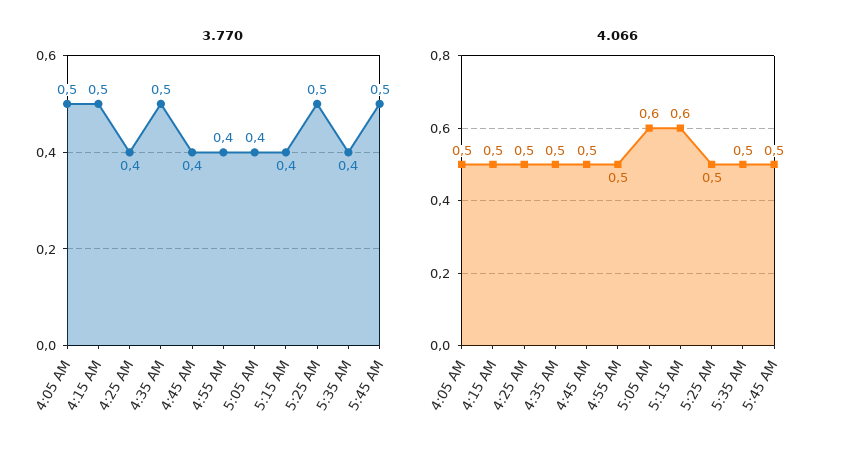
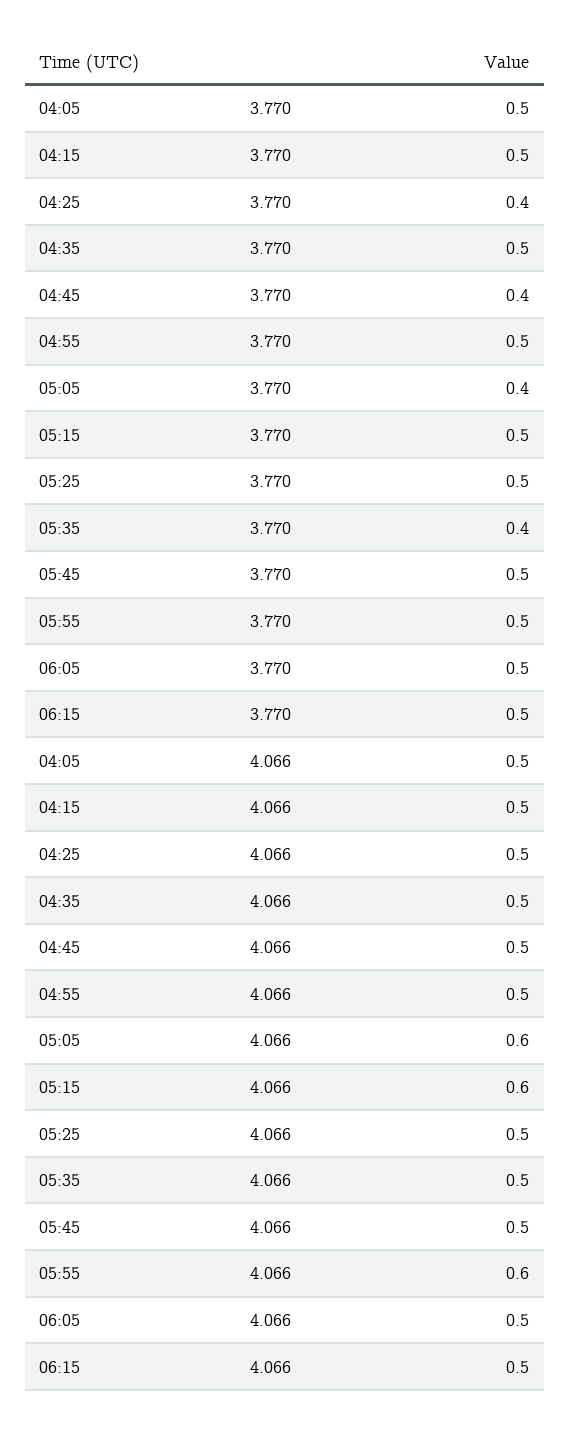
3.770, 4:55 AM: 0.4 -> 0.5
3.770, 5:15 AM: 0.4 -> 0.5
3.770, 05:55: none -> 0.5
3.770, 06:05: none -> 0.5
3.770, 06:15: none -> 0.5
4.066, 05:55: none -> 0.6
4.066, 06:05: none -> 0.5
4.066, 06:15: none -> 0.5

